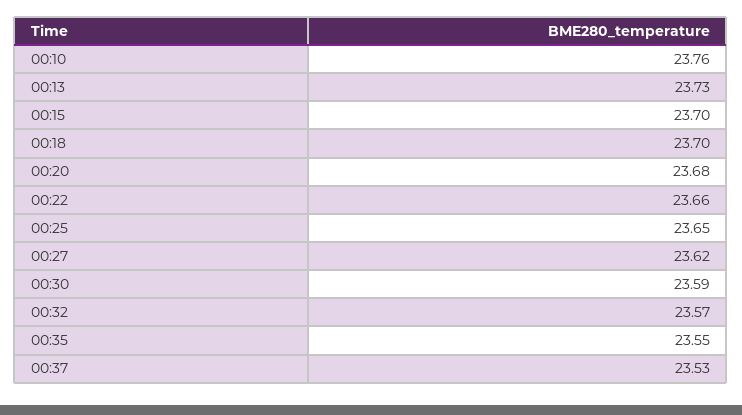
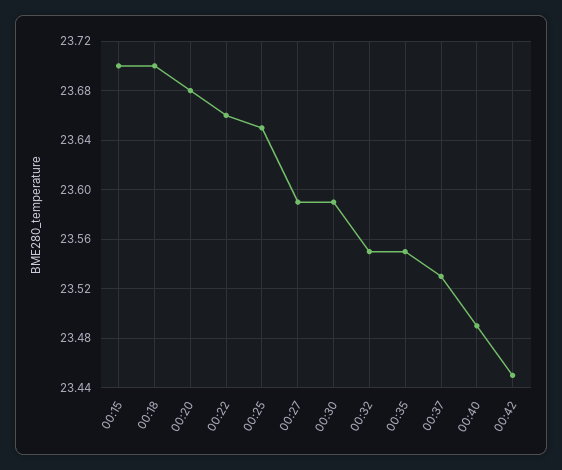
00:10: 23.76 -> none
00:13: 23.73 -> none
00:27: 23.62 -> 23.59
00:32: 23.57 -> 23.55
00:40: none -> 23.49
00:42: none -> 23.45

